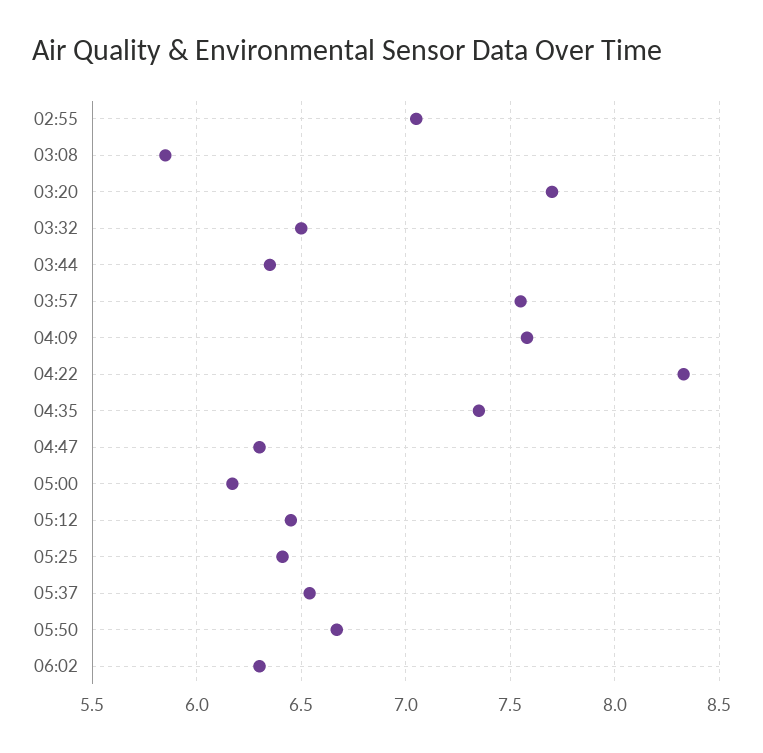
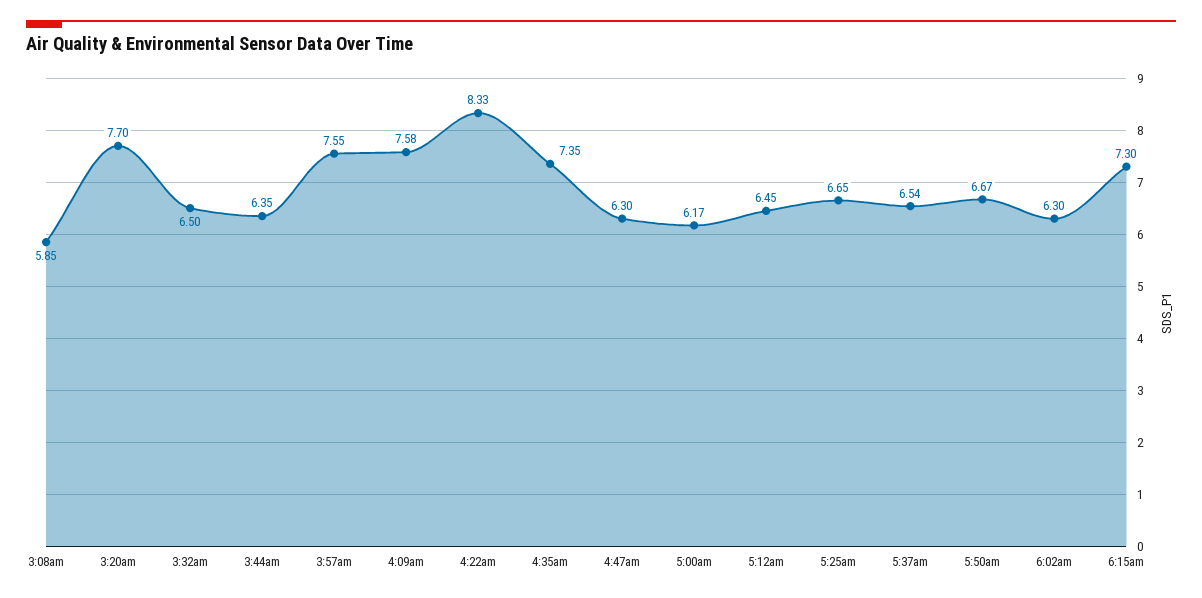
02:55: 7.05 -> none
05:25: 6.4 -> 6.65
6:15am: none -> 7.3

